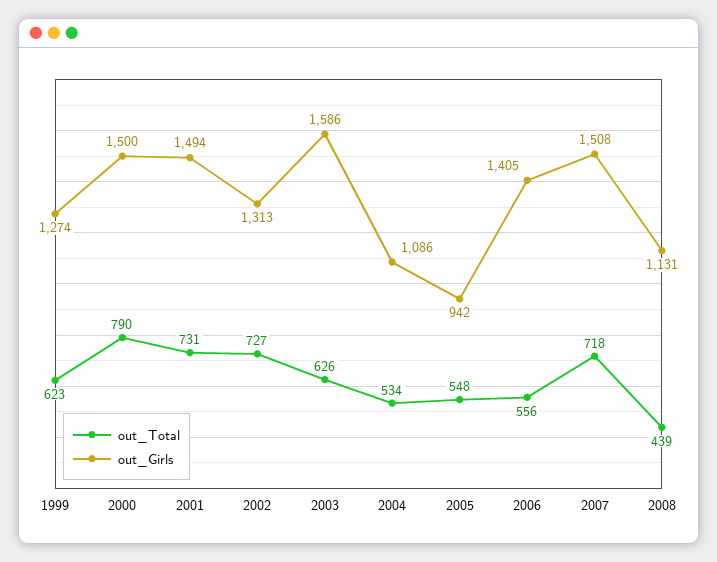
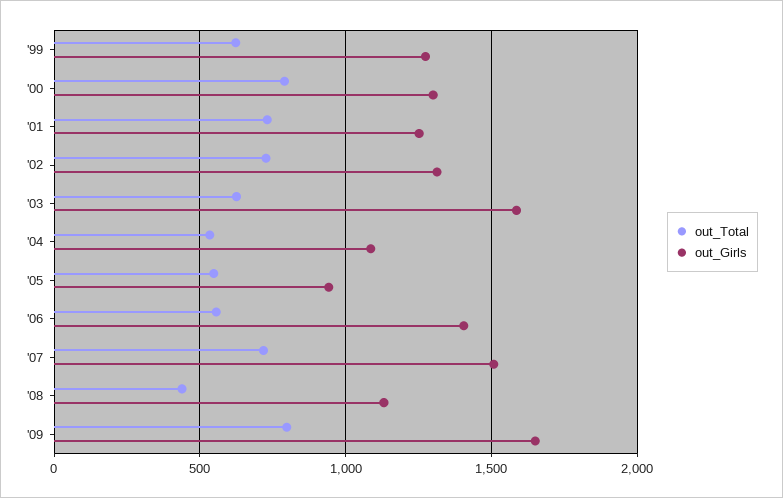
out_Girls, 2000: 1500 -> 1300
out_Girls, 2001: 1494 -> 1250
out_Total, '09: none -> 800
out_Girls, '09: none -> 1650

